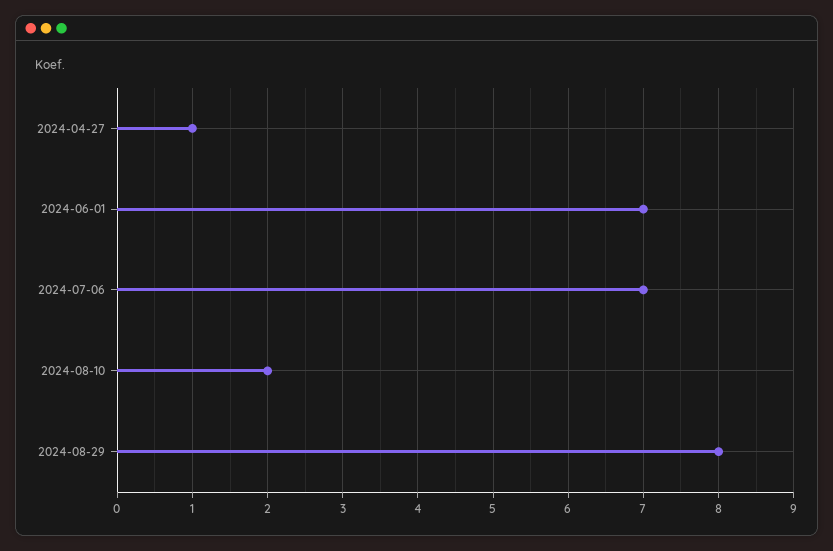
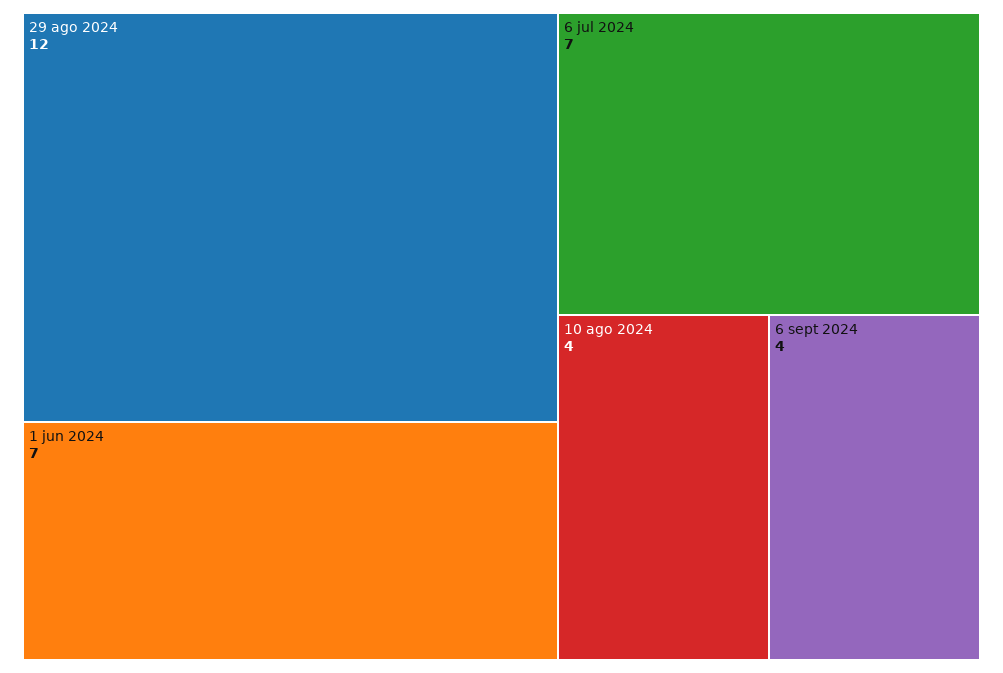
2024-04-27: 1 -> none
2024-08-10: 2 -> 4
2024-08-29: 8 -> 12
6 sept 2024: none -> 4

